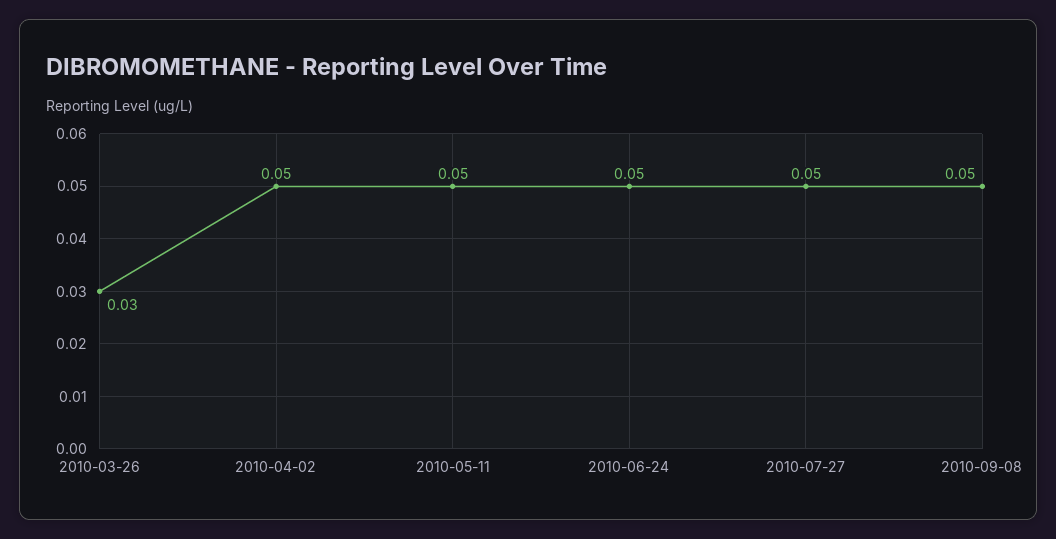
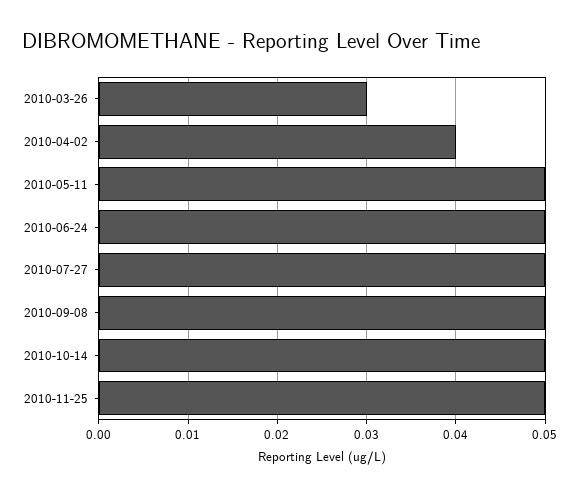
2010-04-02: 0.05 -> 0.04
2010-10-14: none -> 0.05
2010-11-25: none -> 0.05

